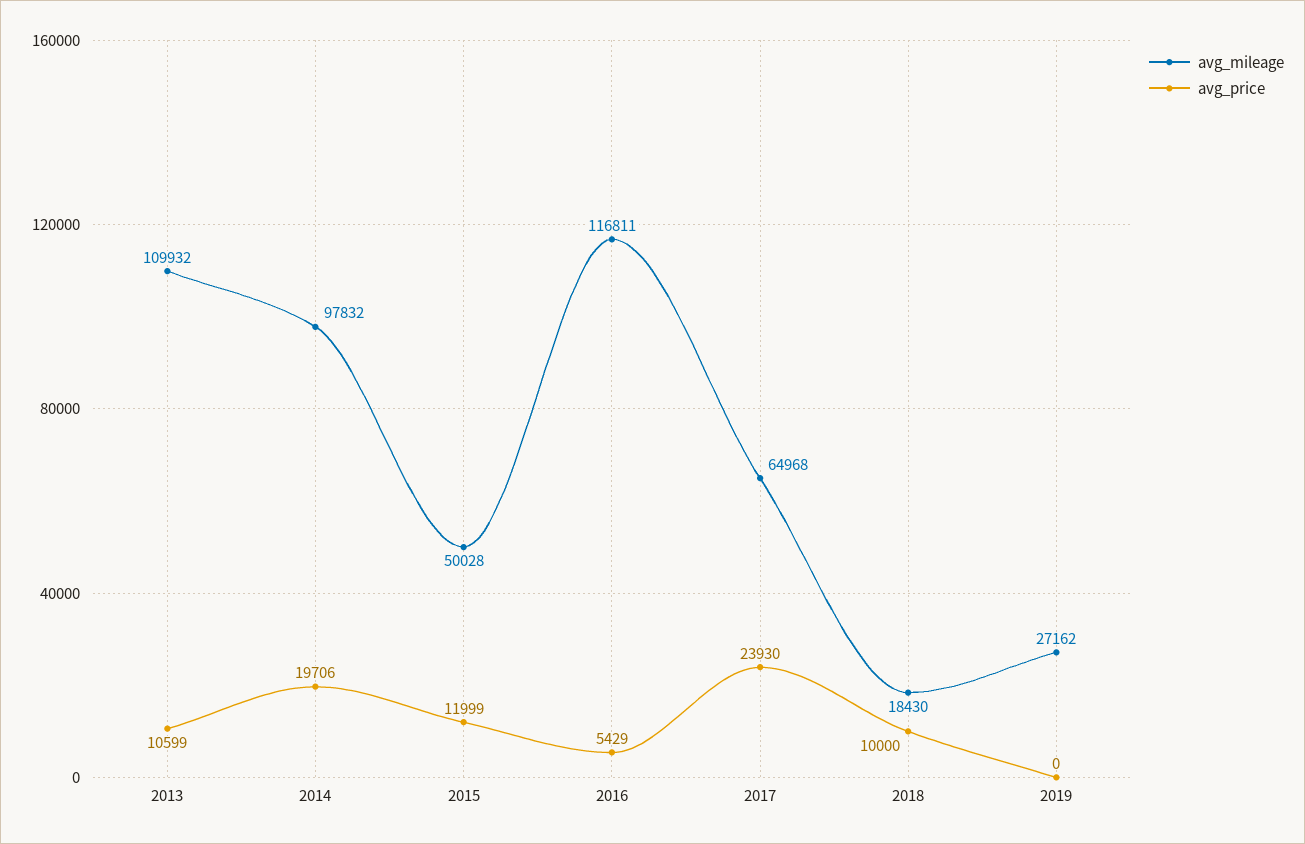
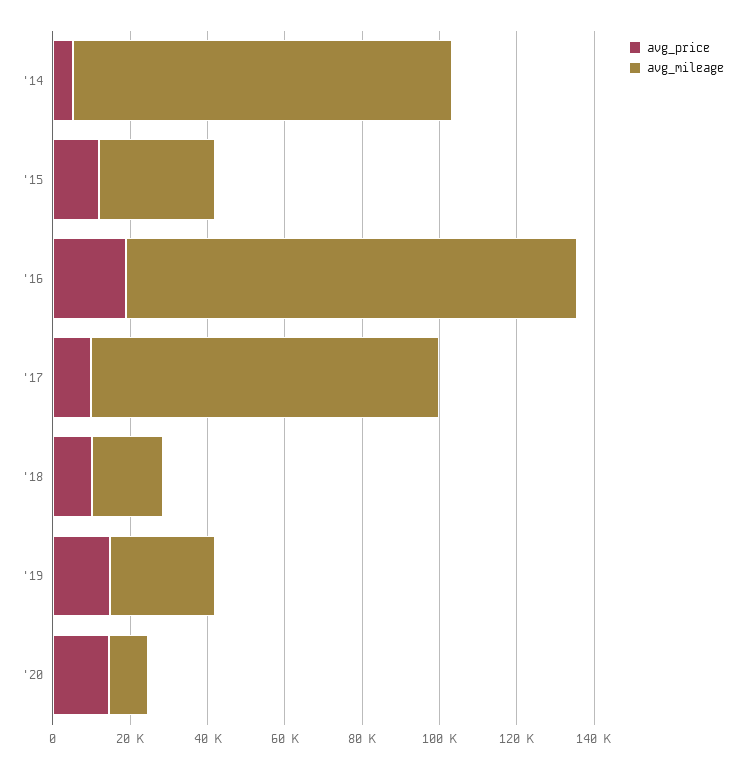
avg_mileage, 2013: 109932 -> none
avg_price, 2013: 10599 -> none
avg_price, 2014: 19706 -> 5000
avg_mileage, 2015: 50028 -> 30000
avg_price, 2016: 5429 -> 20000
avg_mileage, 2017: 64968 -> 90000
avg_price, 2017: 23930 -> 10000
avg_price, 2019: 0 -> 15000
avg_price, '20: none -> 15000
avg_mileage, '20: none -> 10000

